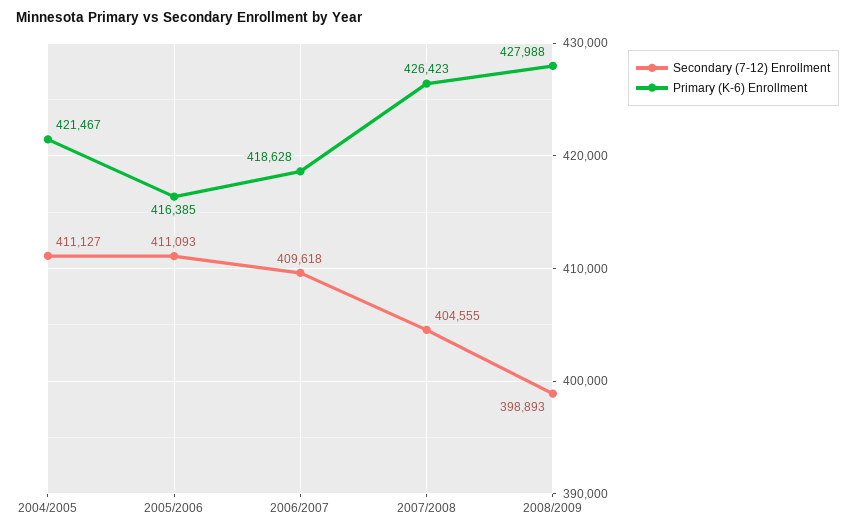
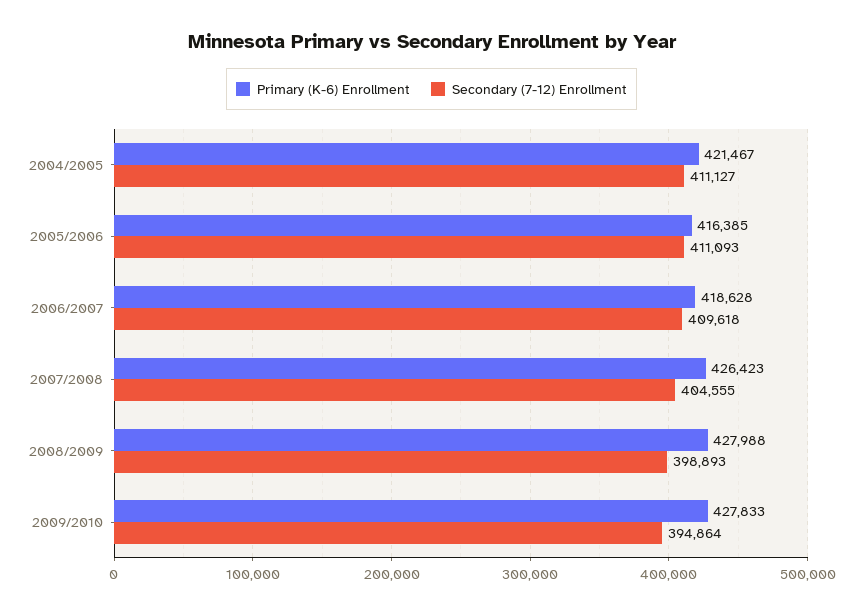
Primary (K-6) Enrollment, 2009/2010: none -> 427833
Secondary (7-12) Enrollment, 2009/2010: none -> 394864

